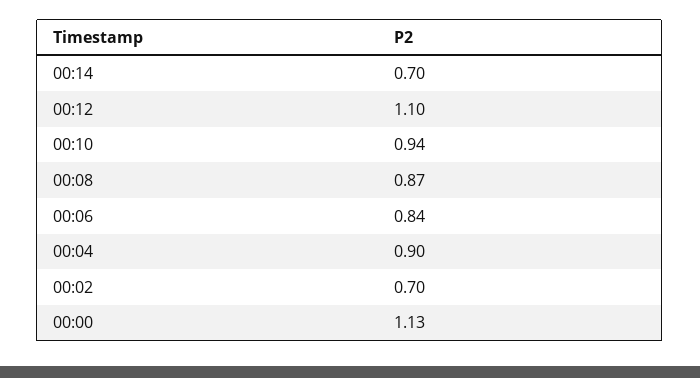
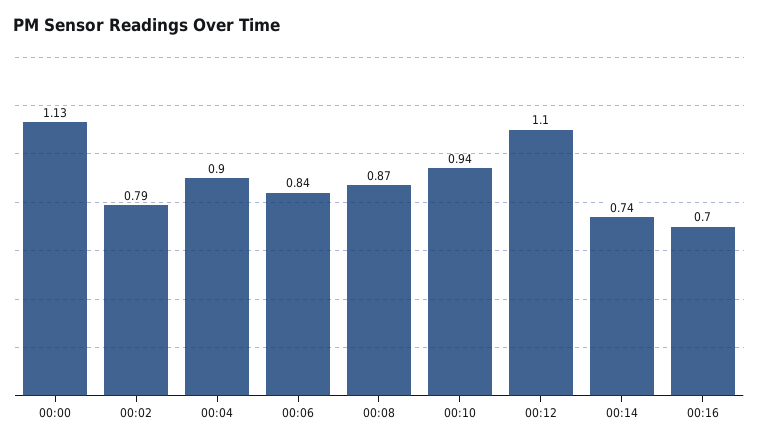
00:14: 0.7 -> 0.74
00:02: 0.7 -> 0.79
00:16: none -> 0.7

